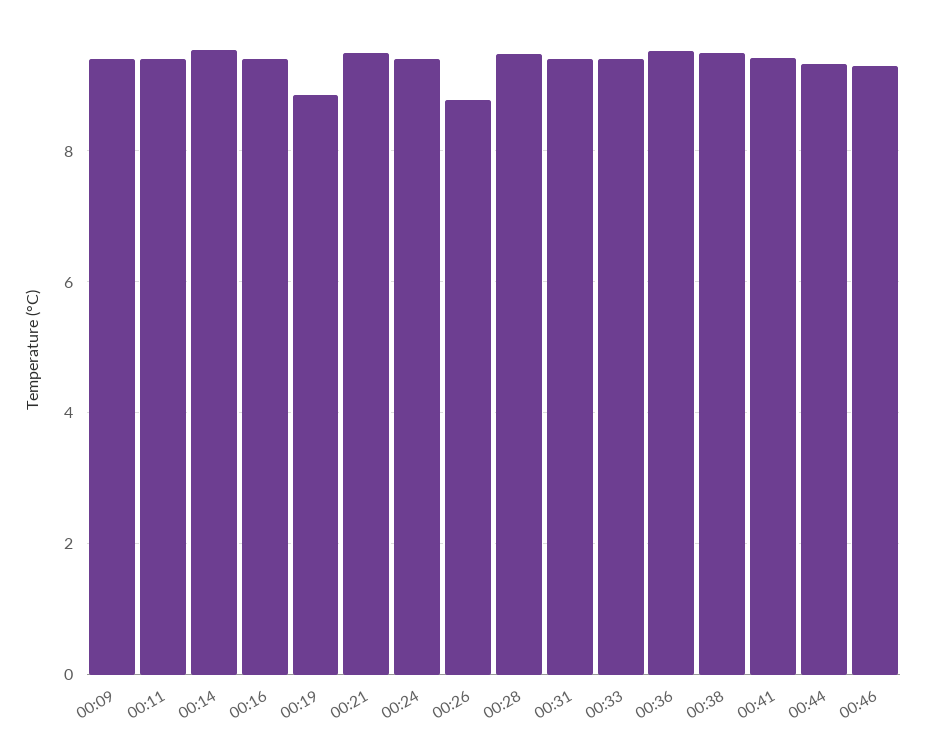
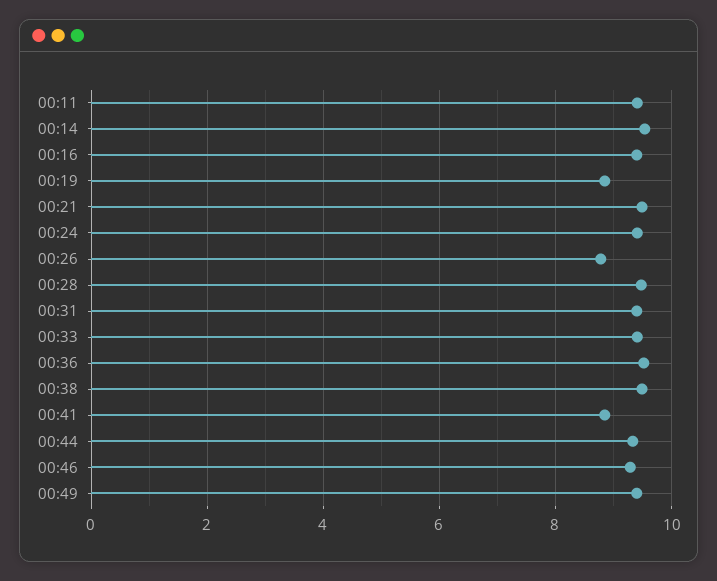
00:09: 9.4 -> none
00:41: 9.4 -> 8.8
00:49: none -> 9.4

